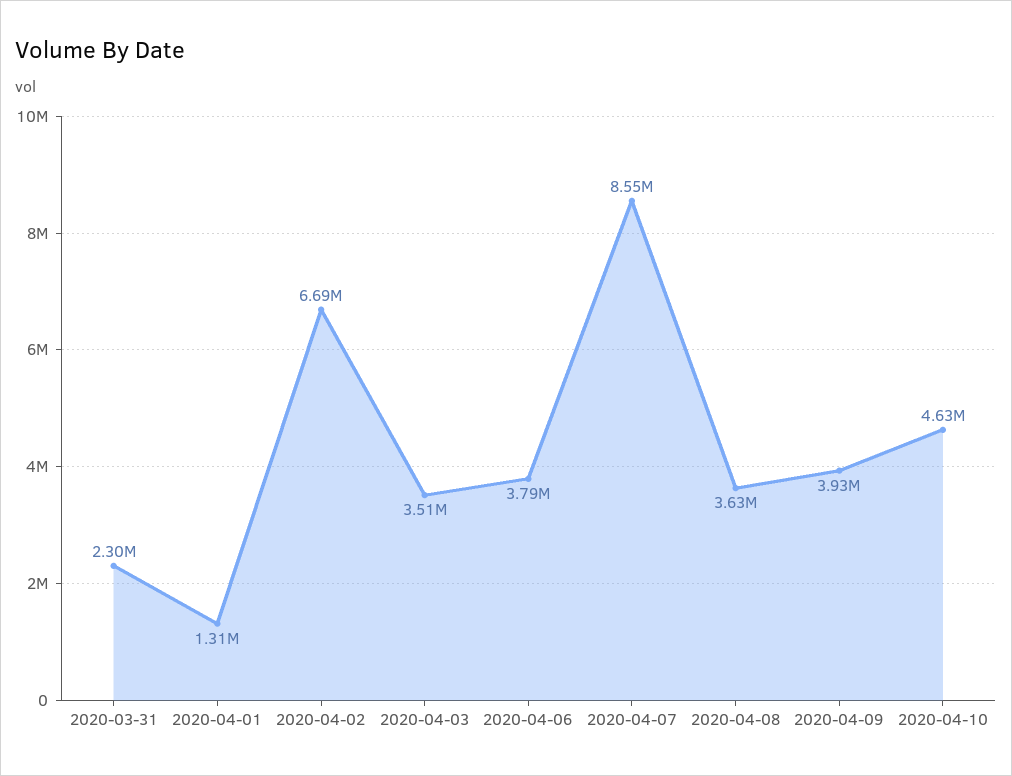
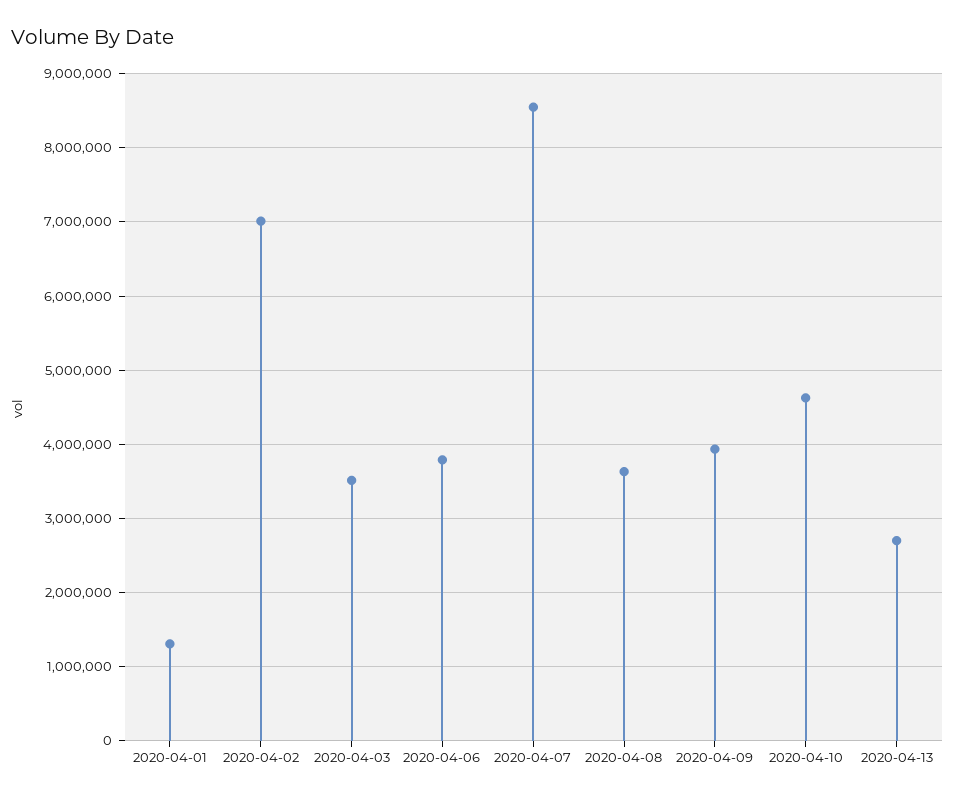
2020-03-31: 2300000 -> none
2020-04-02: 6690000 -> 7000000
2020-04-13: none -> 2700000

